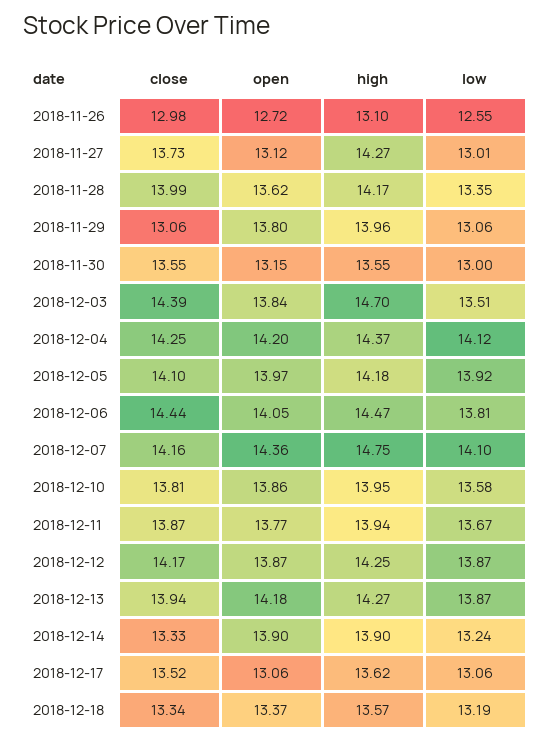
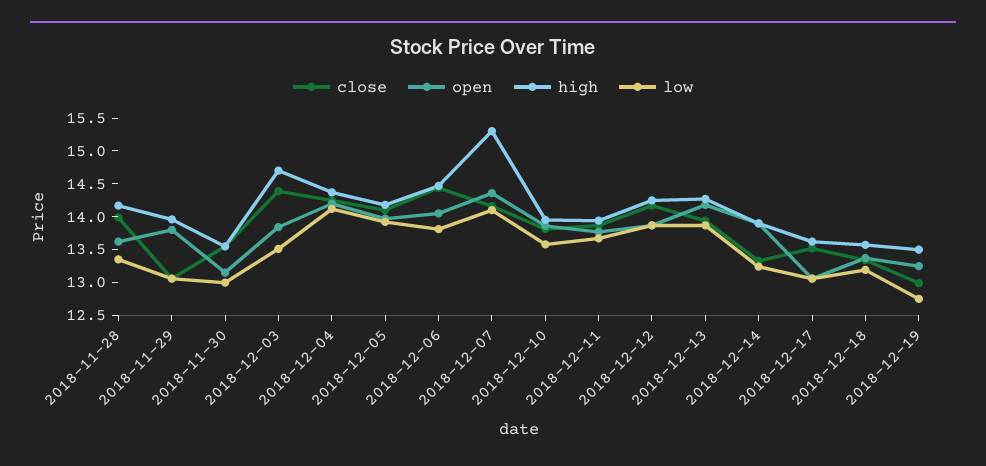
close, 2018-11-26: 12.98 -> none
open, 2018-11-26: 12.72 -> none
high, 2018-11-26: 13.1 -> none
low, 2018-11-26: 12.55 -> none
close, 2018-11-27: 13.73 -> none
open, 2018-11-27: 13.12 -> none
high, 2018-11-27: 14.27 -> none
low, 2018-11-27: 13.01 -> none
high, 2018-12-07: 14.75 -> 15.25
close, 2018-12-19: none -> 13
open, 2018-12-19: none -> 13.25
high, 2018-12-19: none -> 13.5
low, 2018-12-19: none -> 12.75

